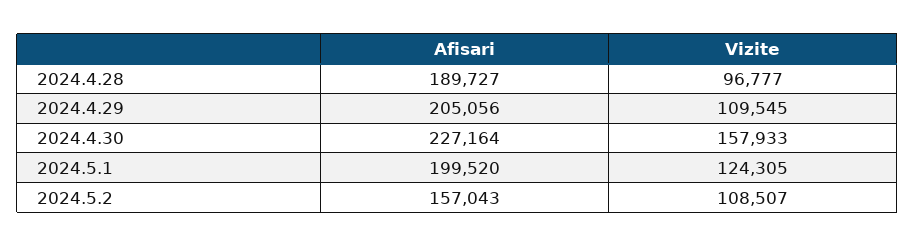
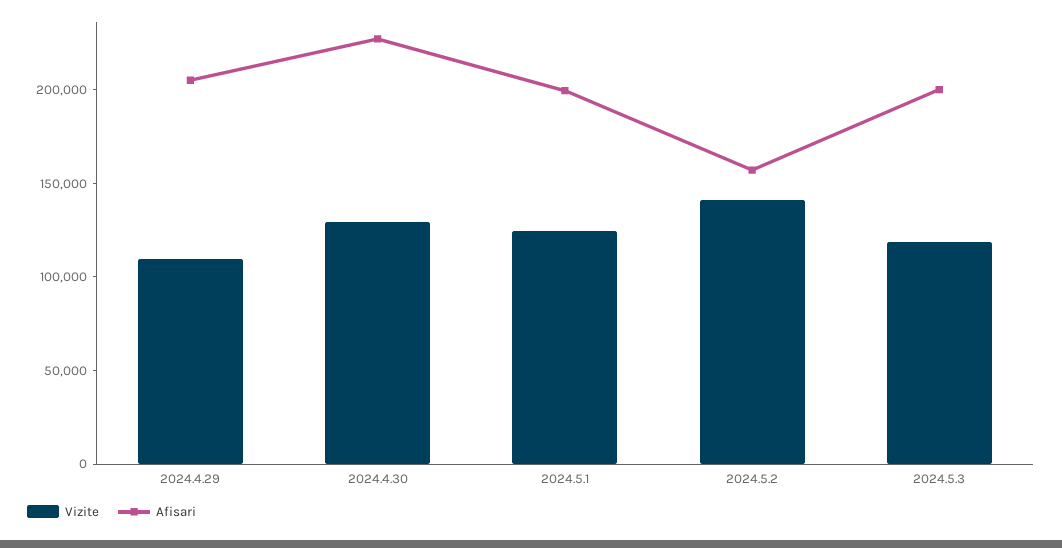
Afisari, 2024.4.28: 189727 -> none
Vizite, 2024.4.28: 96777 -> none
Vizite, 2024.4.30: 157933 -> 130000
Vizite, 2024.5.2: 108507 -> 140000
Vizite, 2024.5.3: none -> 120000
Afisari, 2024.5.3: none -> 200000

